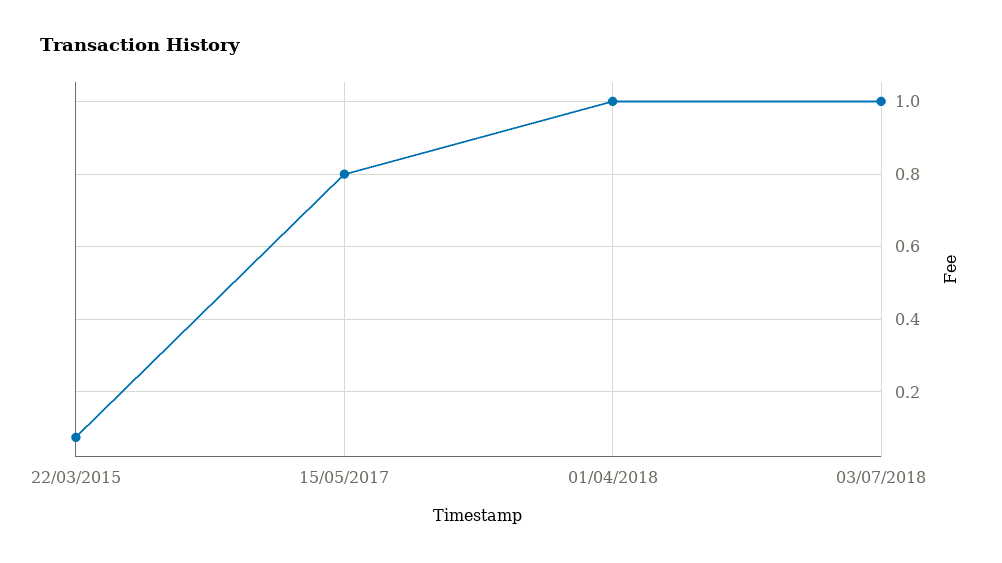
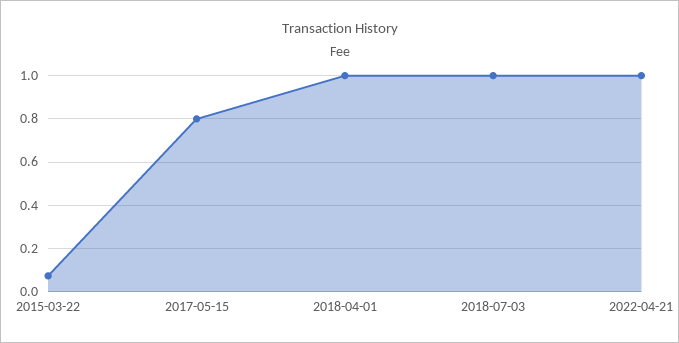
2022-04-21: none -> 1

